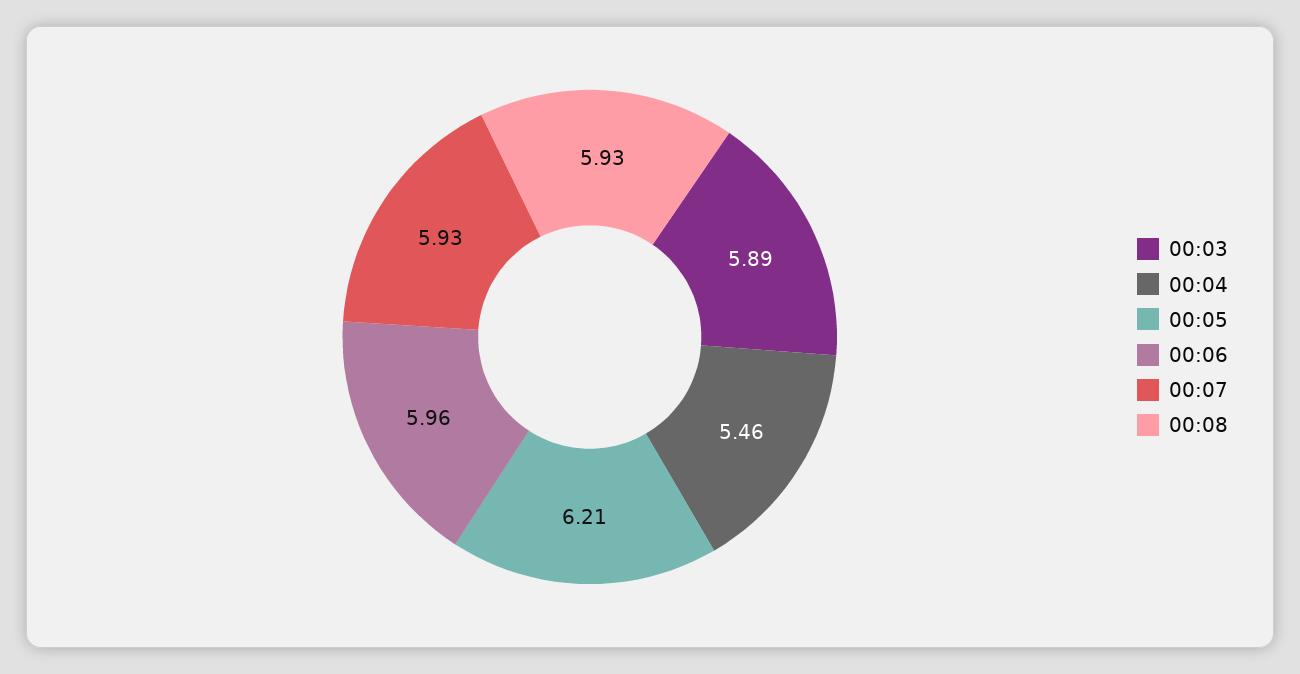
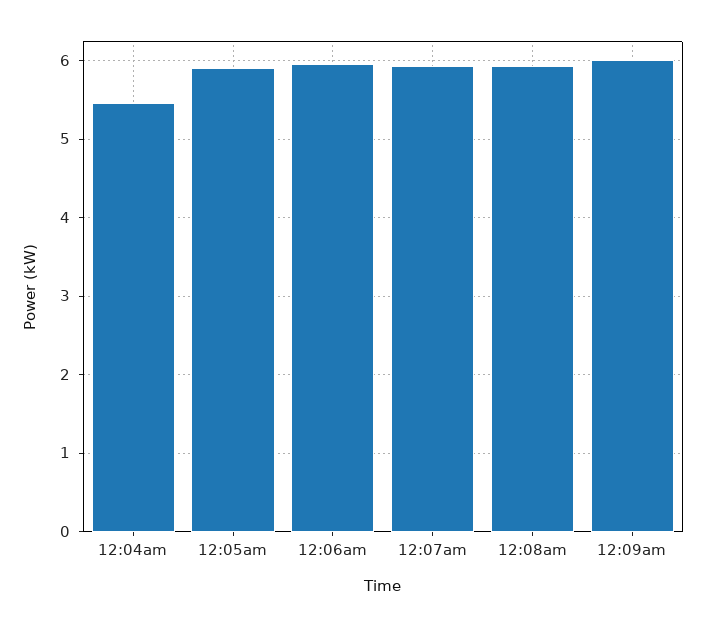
00:03: 5.89 -> none
00:05: 6.21 -> 5.9
12:09am: none -> 6

